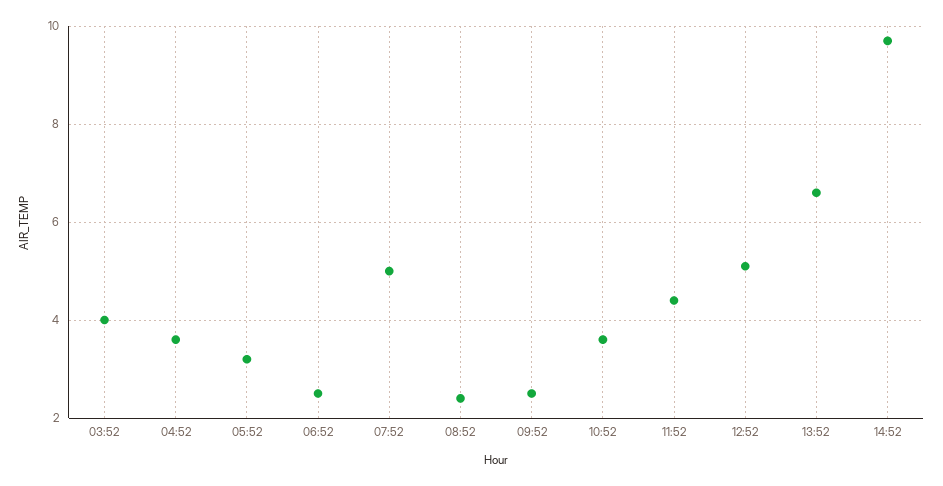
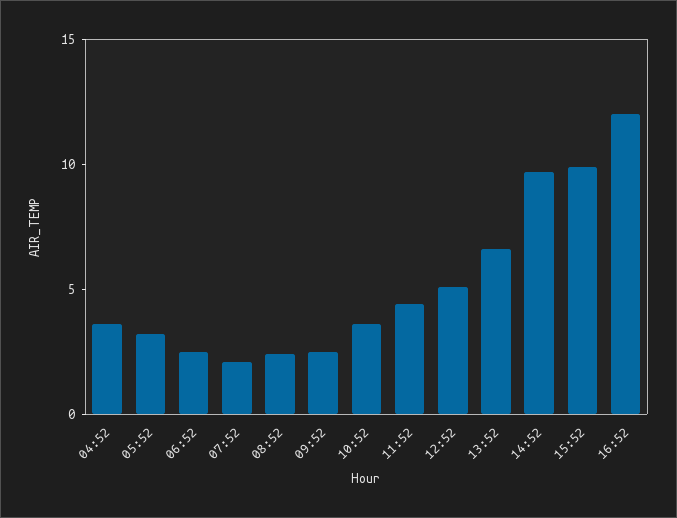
03:52: 4 -> none
07:52: 5 -> 2
15:52: none -> 10
16:52: none -> 12

